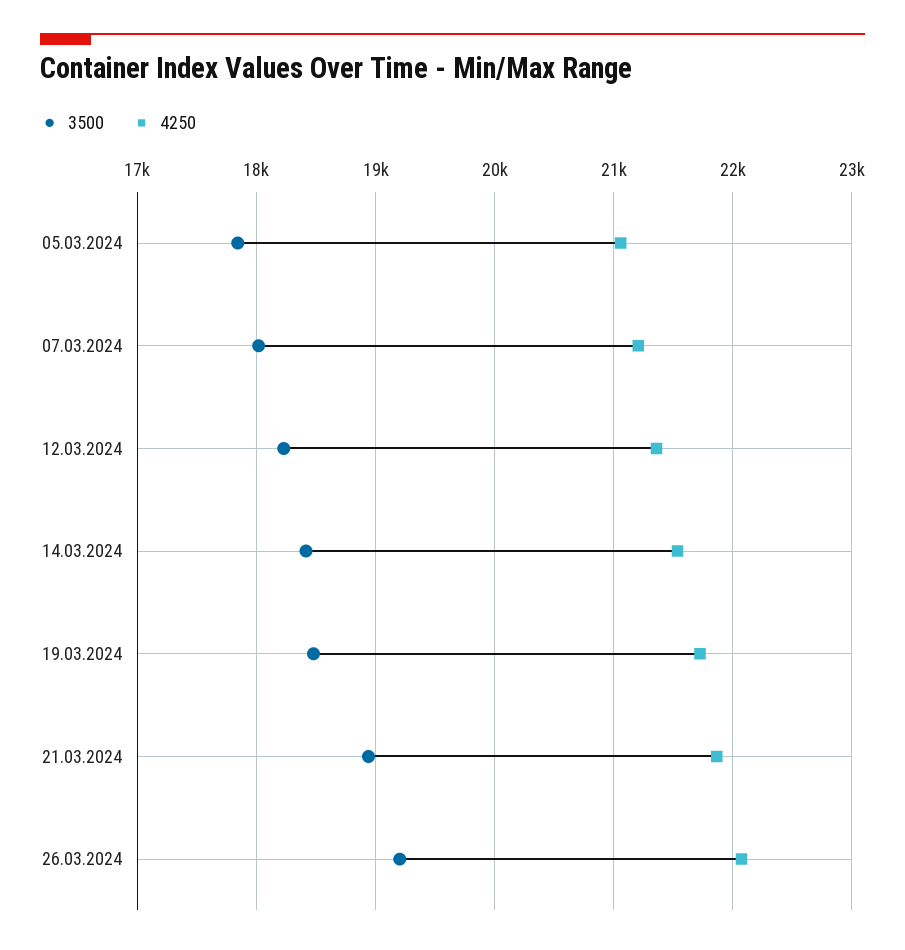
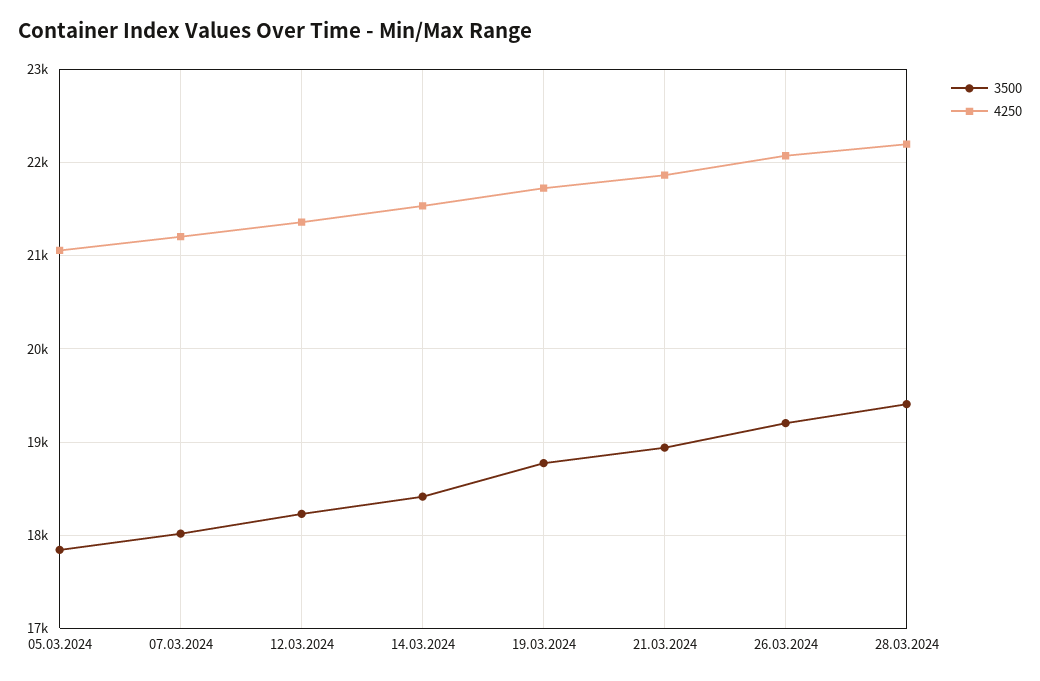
3500, 19.03.2024: 18500 -> 18800
3500, 28.03.2024: none -> 19400
4250, 28.03.2024: none -> 22200

